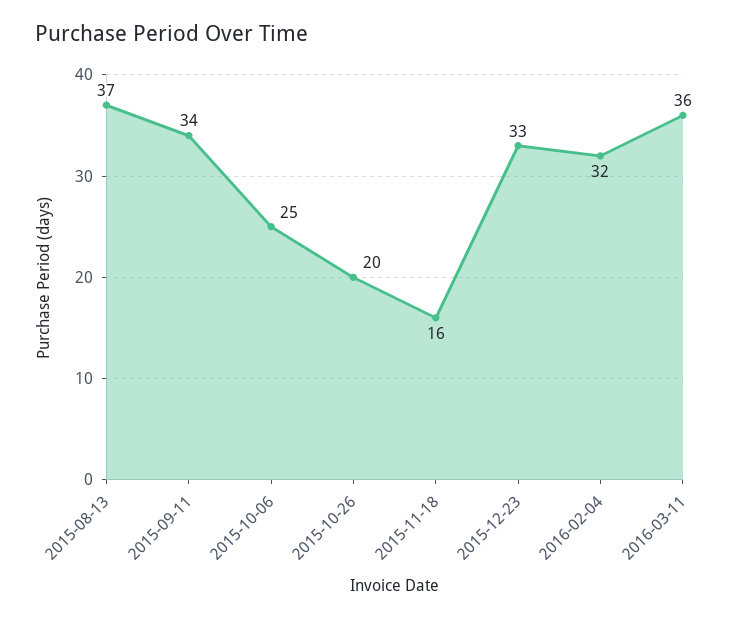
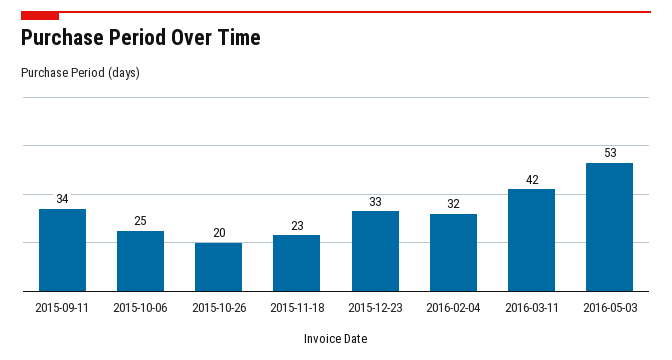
2015-08-13: 37 -> none
2015-11-18: 16 -> 23
2016-03-11: 36 -> 42
2016-05-03: none -> 53

